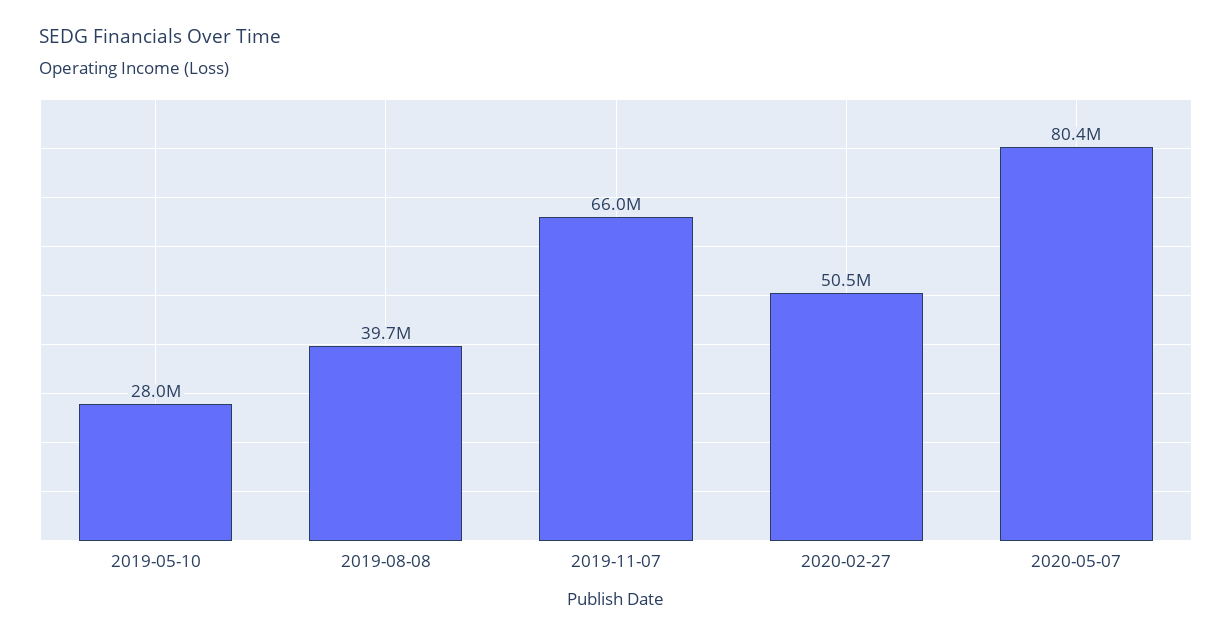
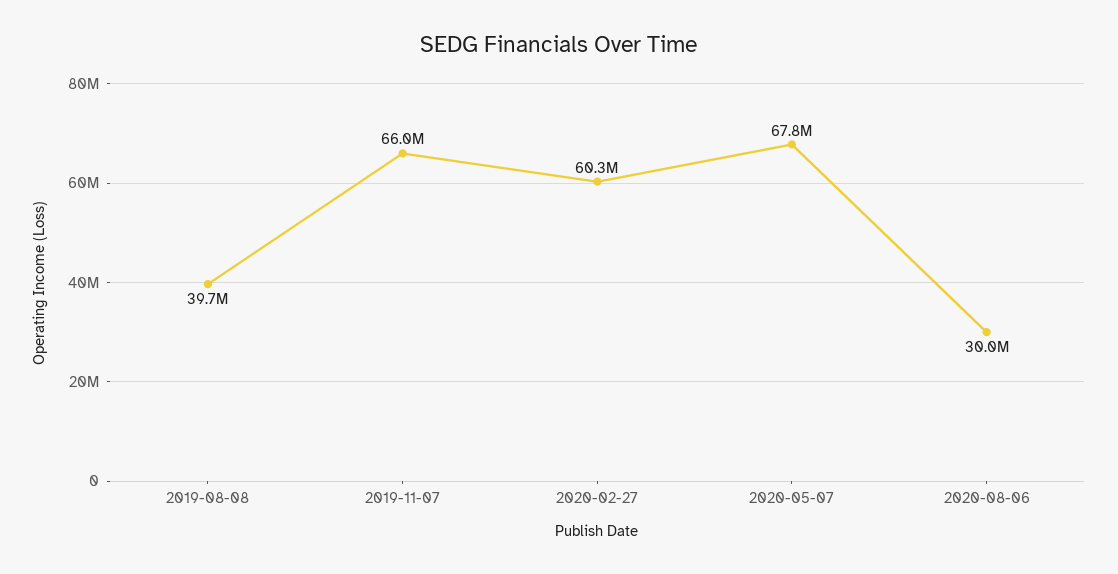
2019-05-10: 28000000 -> none
2020-02-27: 50500000 -> 60300000
2020-05-07: 80400000 -> 67800000
2020-08-06: none -> 30000000

